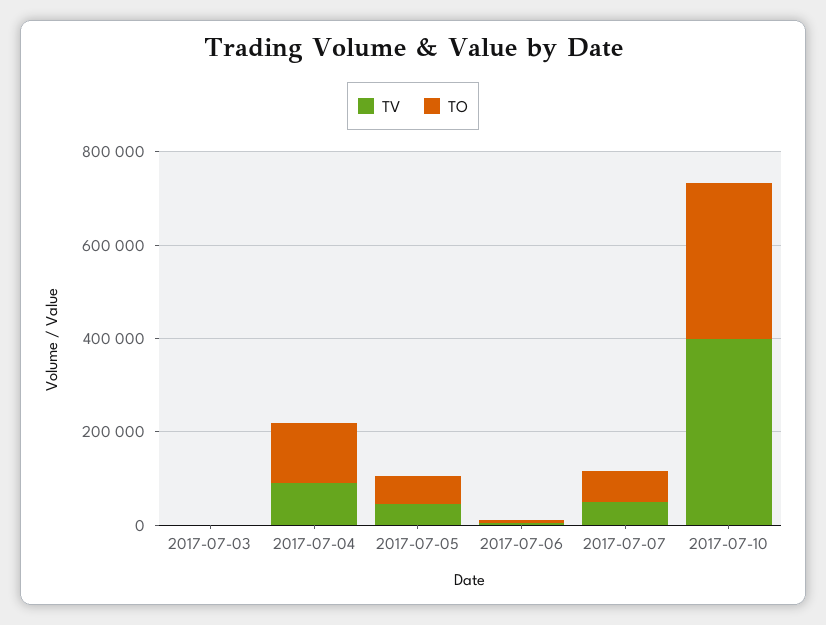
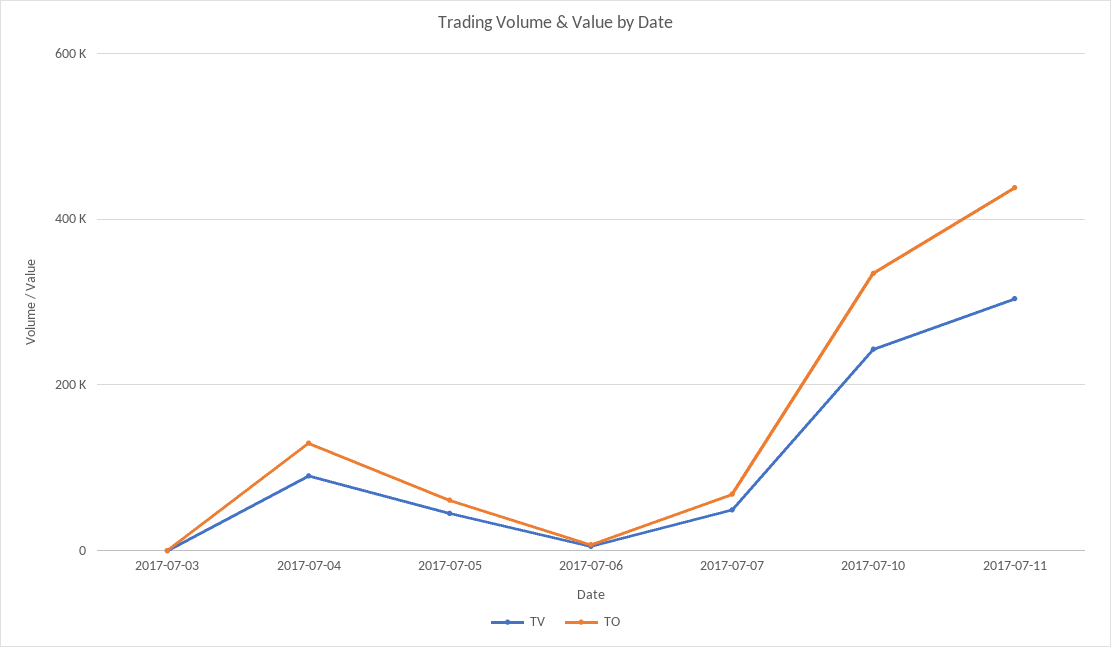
TV, 2017-07-10: 400000 -> 240000
TV, 2017-07-11: none -> 300000
TO, 2017-07-11: none -> 440000

